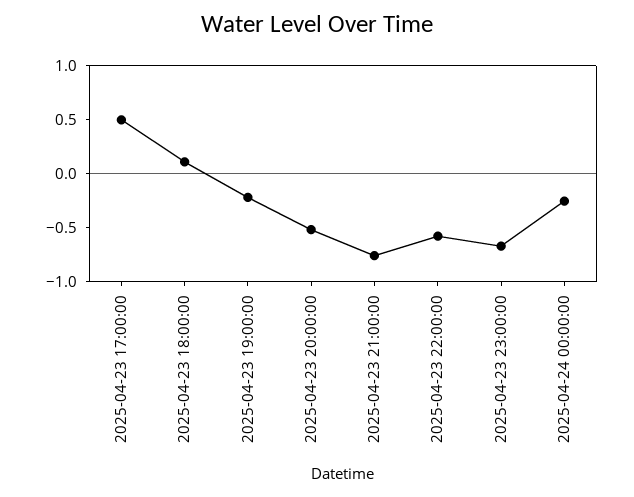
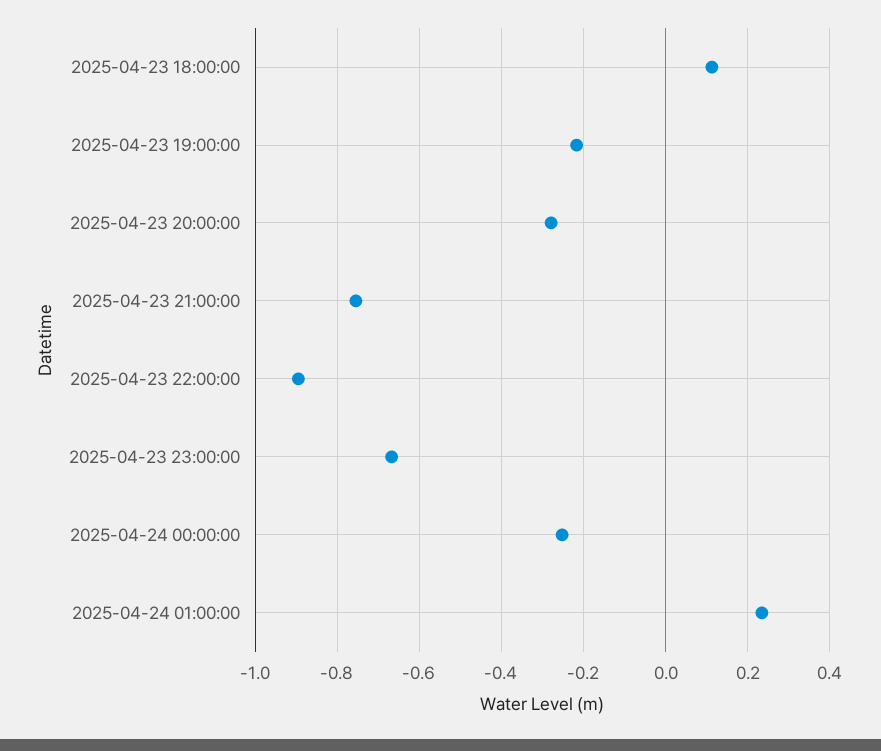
2025-04-23 17:00:00: 0.5 -> none
2025-04-23 20:00:00: -0.5 -> -0.28
2025-04-23 22:00:00: -0.6 -> -0.9
2025-04-24 01:00:00: none -> 0.24

